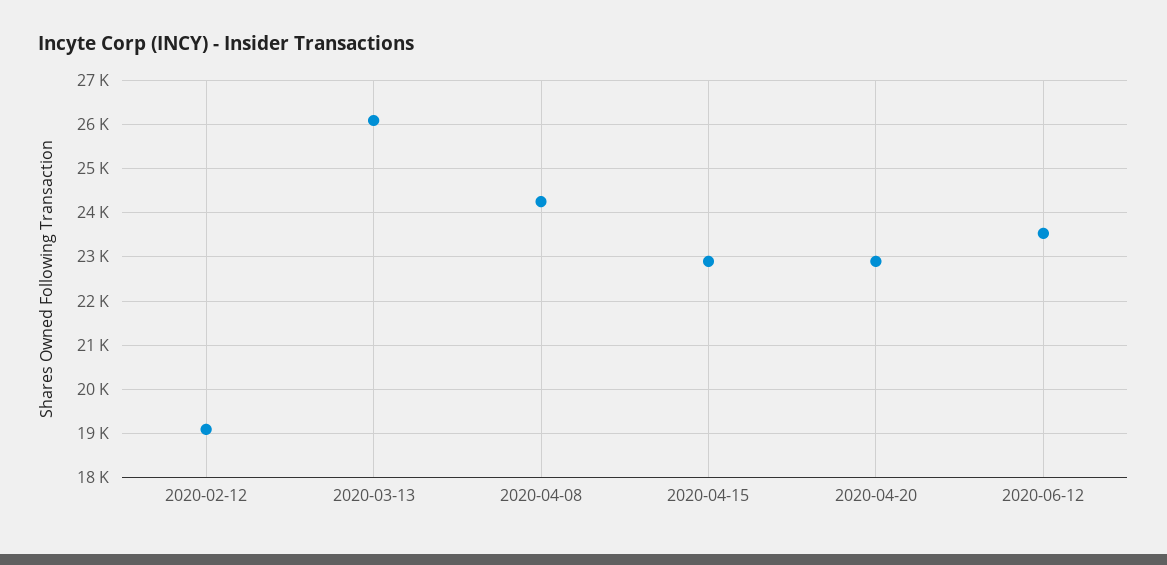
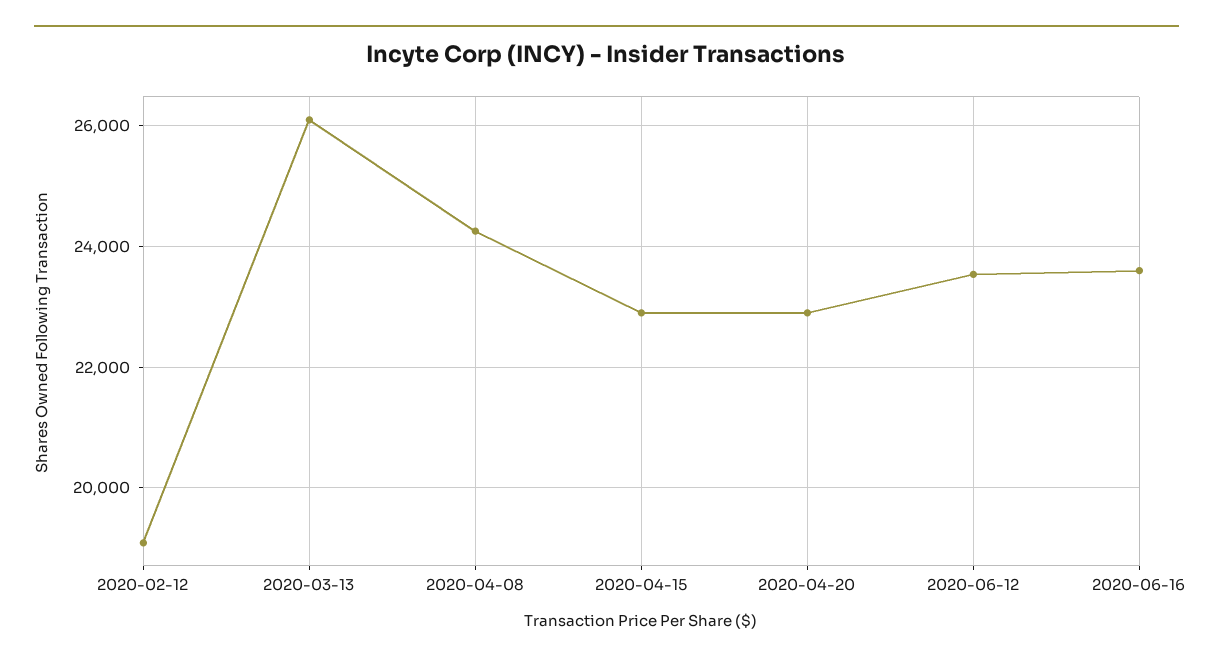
2020-06-16: none -> 23600

